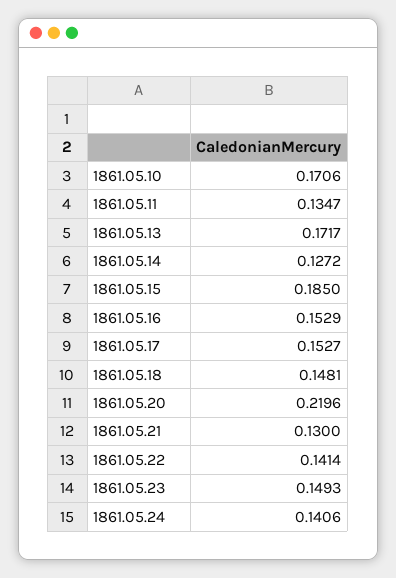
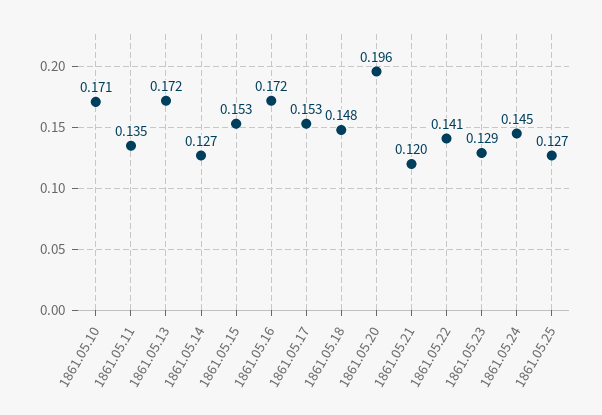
1861.05.15: 0.185 -> 0.153
1861.05.16: 0.1529 -> 0.172
1861.05.20: 0.2196 -> 0.196
1861.05.21: 0.13 -> 0.12
1861.05.23: 0.1493 -> 0.129
1861.05.24: 0.1406 -> 0.145
1861.05.25: none -> 0.127

